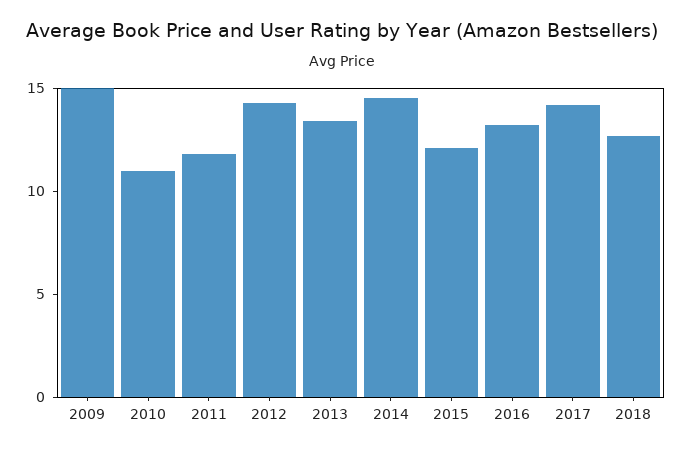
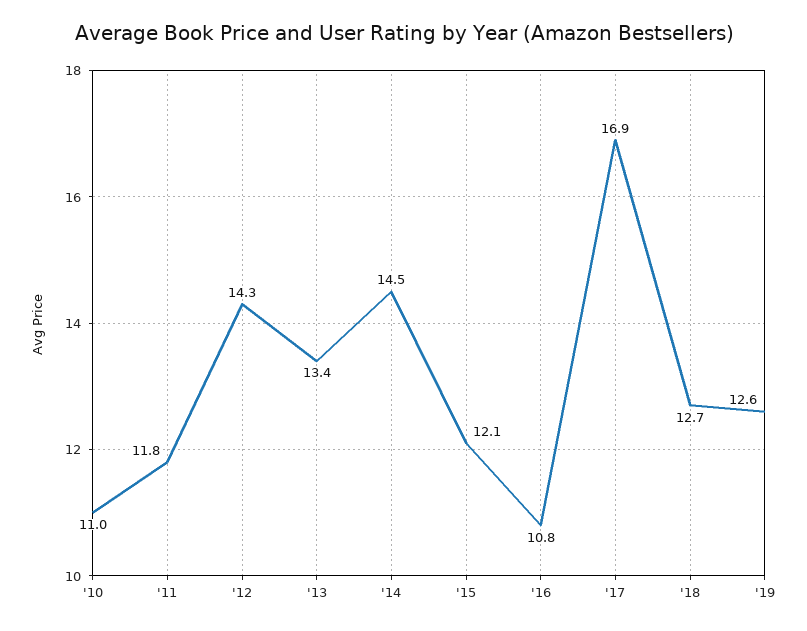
2009: 15 -> none
2016: 13 -> 10.8
2017: 14 -> 16.9
'19: none -> 12.6

